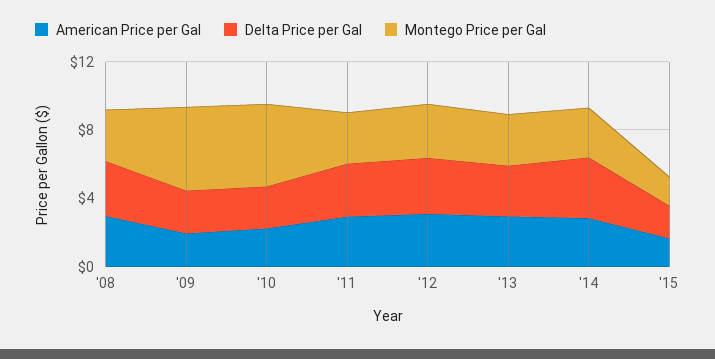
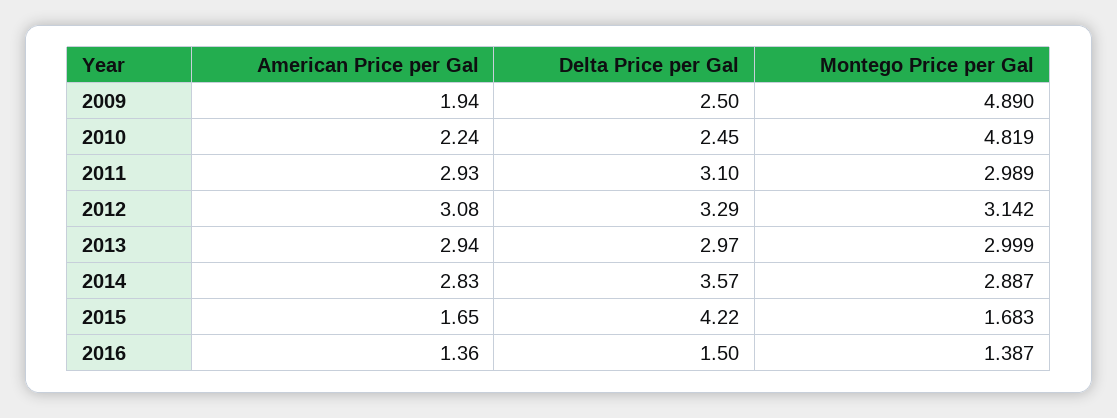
American Price per Gal, '08: 3 -> none
Delta Price per Gal, '08: 3 -> none
Montego Price per Gal, '08: 3 -> none
Delta Price per Gal, '15: 2 -> 4.22
American Price per Gal, 2016: none -> 1.36
Delta Price per Gal, 2016: none -> 1.5
Montego Price per Gal, 2016: none -> 1.387

